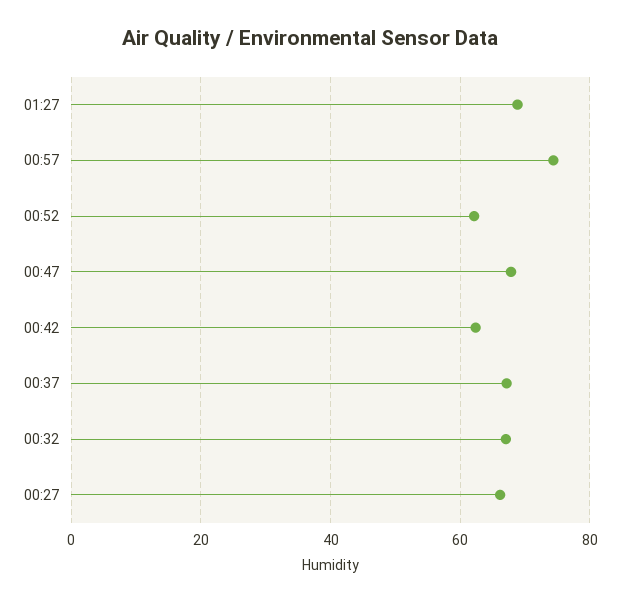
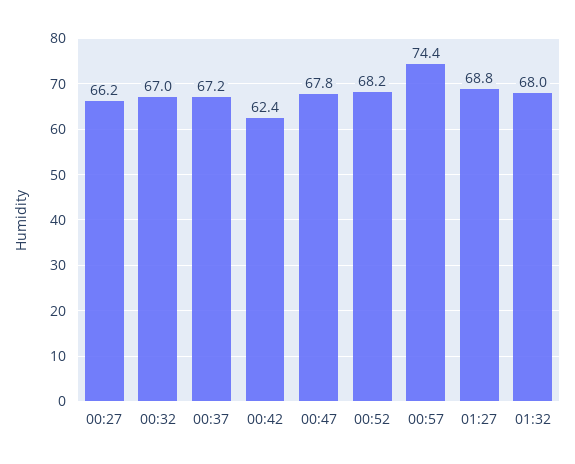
00:52: 62 -> 68.2
01:32: none -> 68

